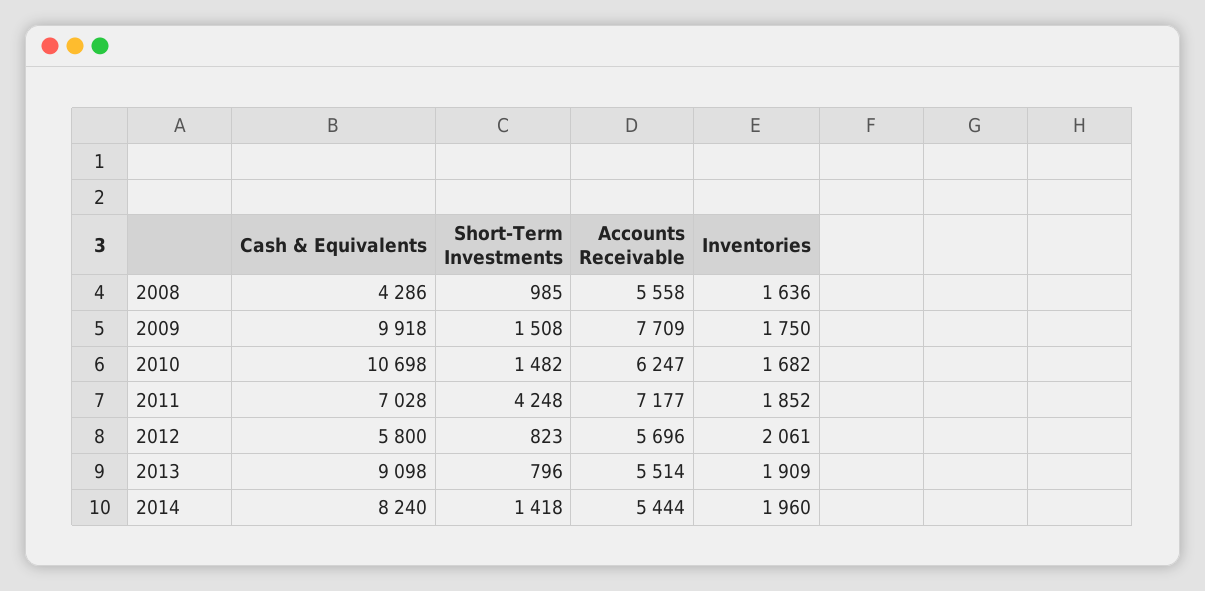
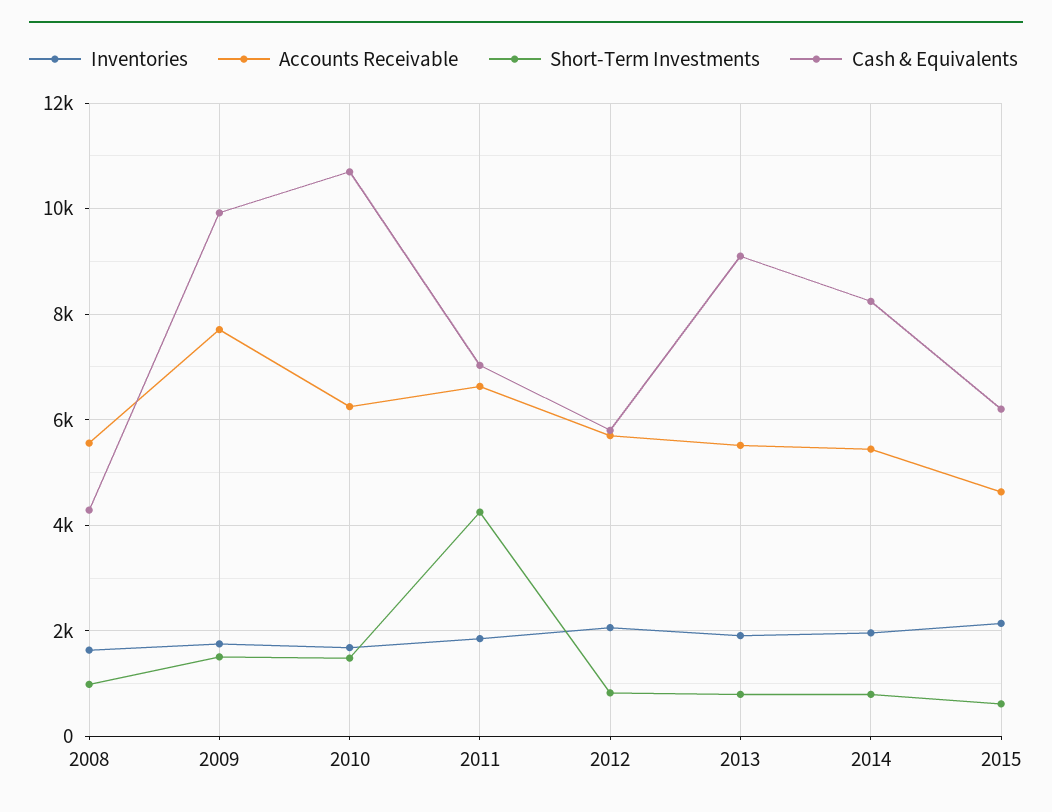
Accounts Receivable, 2011: 7177 -> 6600
Short-Term Investments, 2014: 1418 -> 800
Inventories, 2015: none -> 2200
Accounts Receivable, 2015: none -> 4600
Short-Term Investments, 2015: none -> 600
Cash & Equivalents, 2015: none -> 6200

